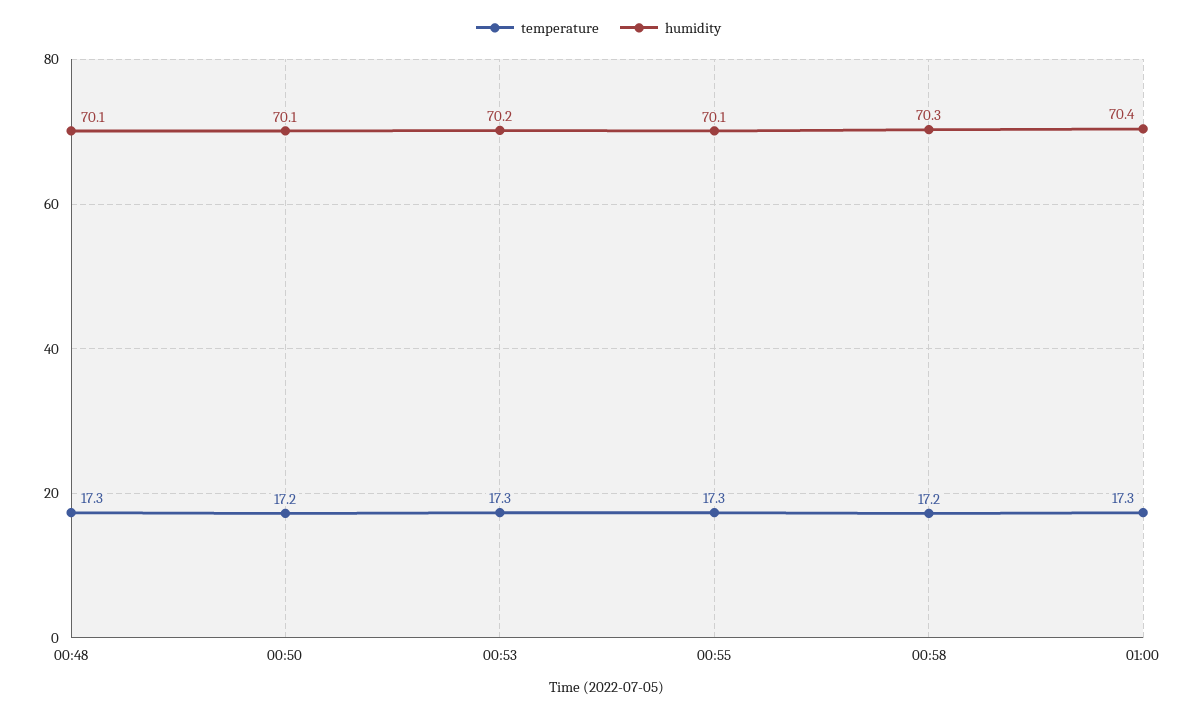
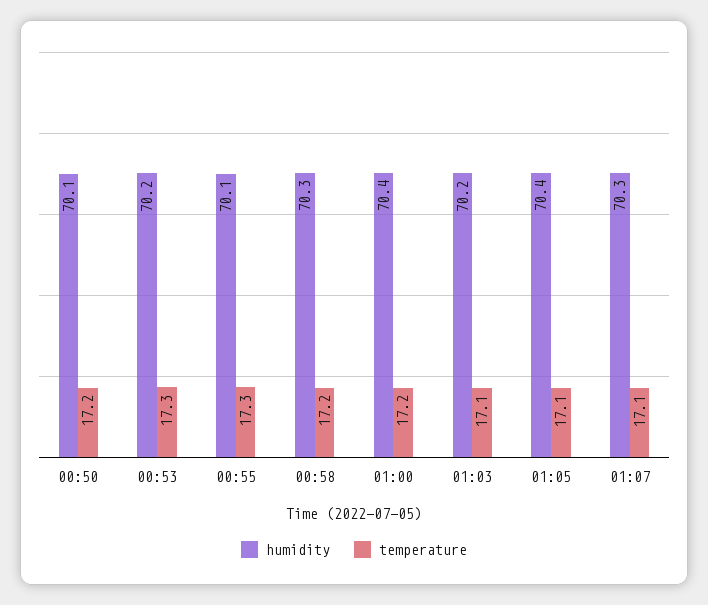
temperature, 00:48: 17.3 -> none
humidity, 00:48: 70.1 -> none
temperature, 01:00: 17.3 -> 17.2
humidity, 01:03: none -> 70.2
temperature, 01:03: none -> 17.1
humidity, 01:05: none -> 70.4
temperature, 01:05: none -> 17.1
humidity, 01:07: none -> 70.3
temperature, 01:07: none -> 17.1

